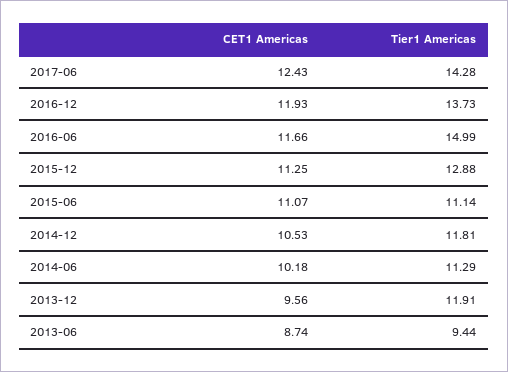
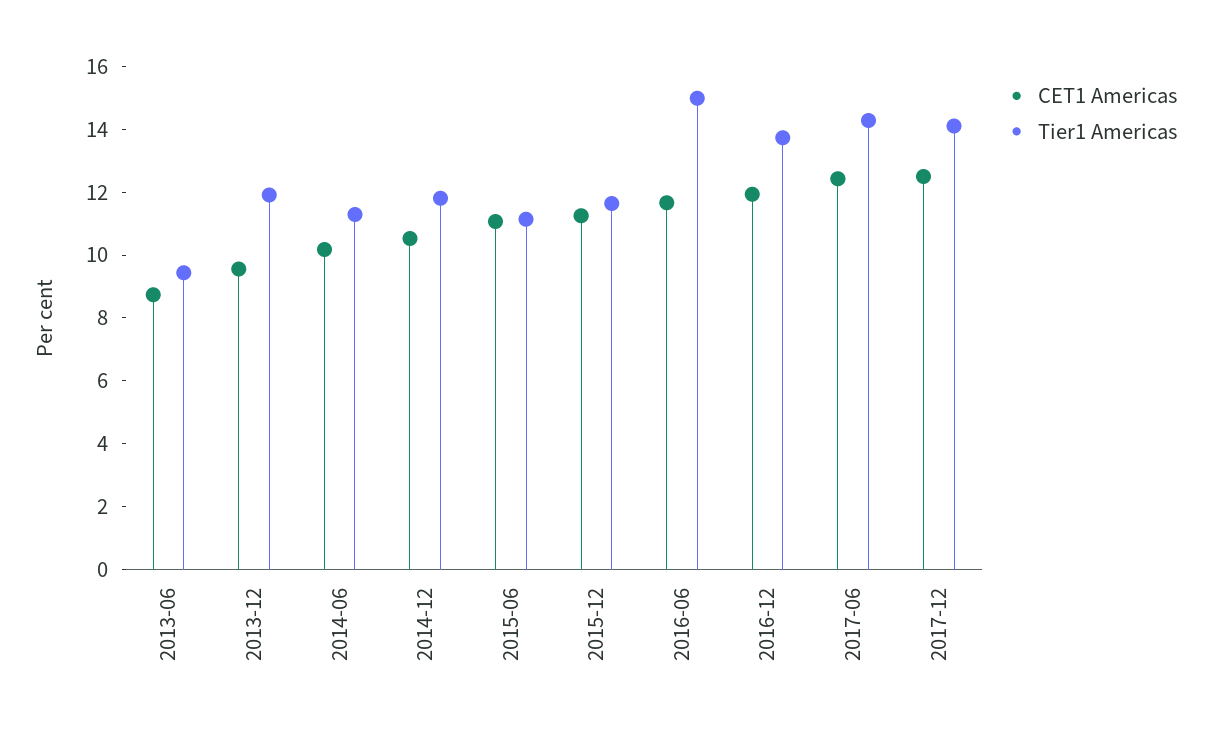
Tier1 Americas, 2015-12: 12.88 -> 11.5
CET1 Americas, 2017-12: none -> 12.5
Tier1 Americas, 2017-12: none -> 14

